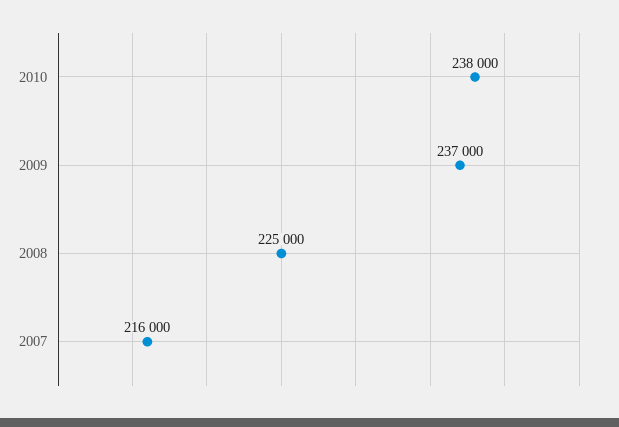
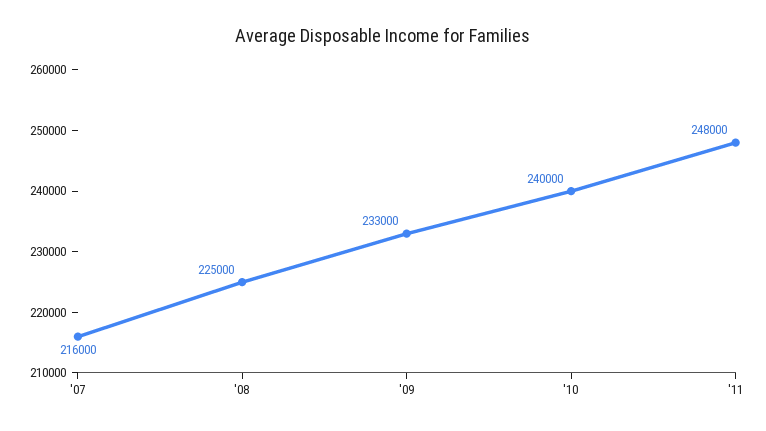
2010: 238000 -> 240000
2009: 237000 -> 233000
'11: none -> 248000

